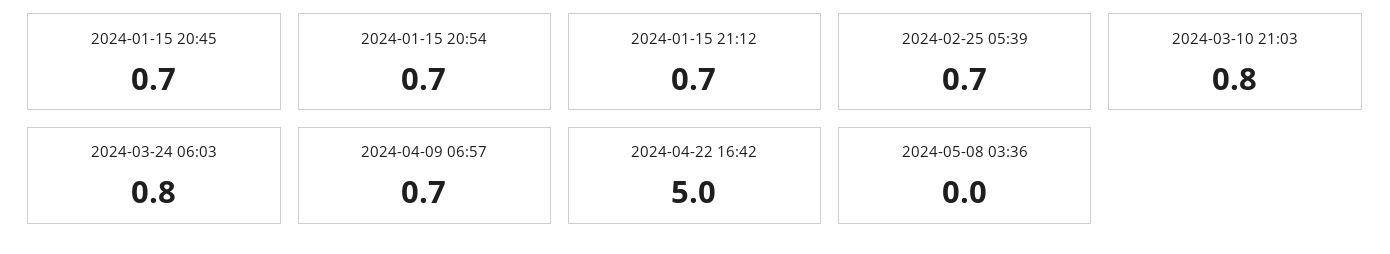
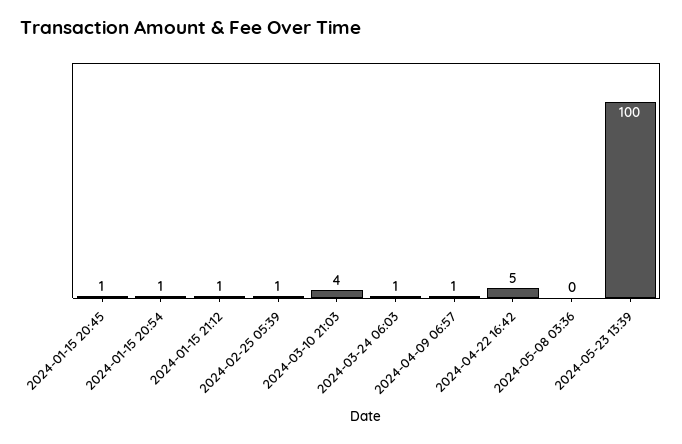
2024-03-10 21:03: 0.8 -> 4
2024-05-23 13:39: none -> 100

